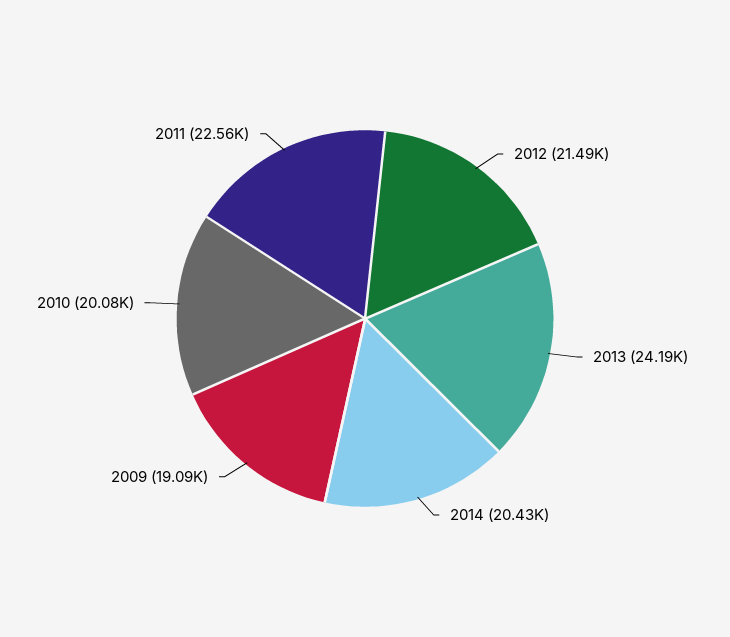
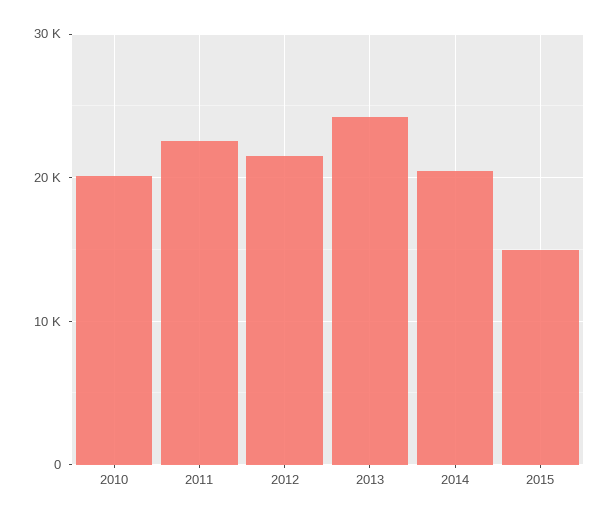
2009: 19090 -> none
2015: none -> 15000

